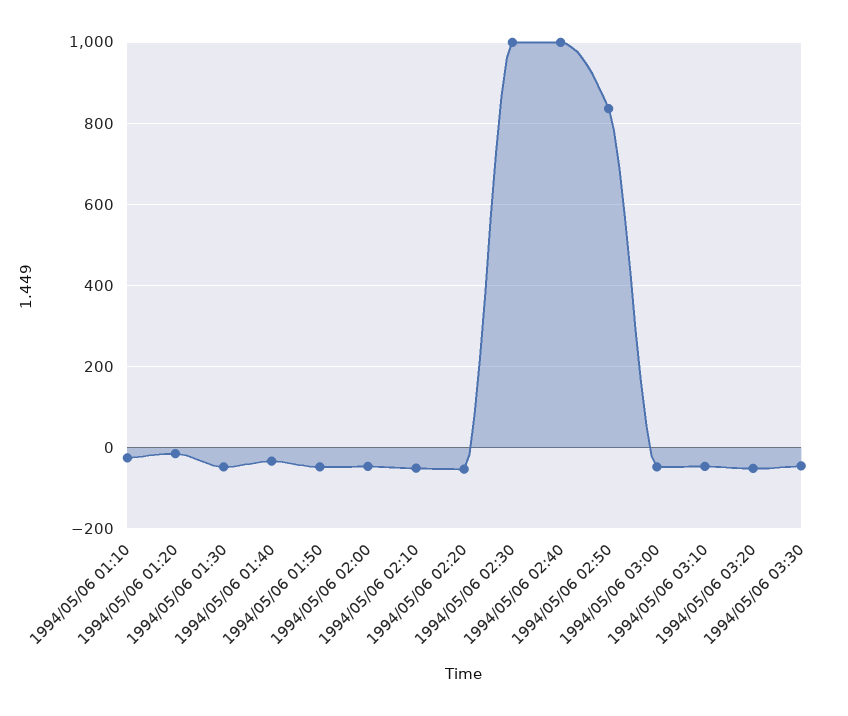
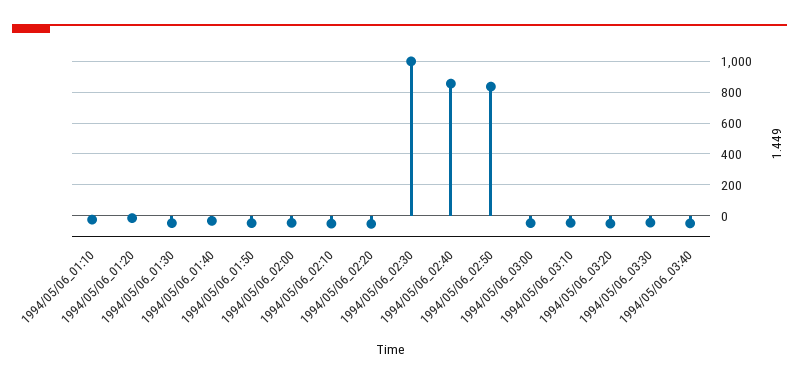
1994/05/06 02:40: 1000 -> 850
1994/05/06_03:40: none -> -50

